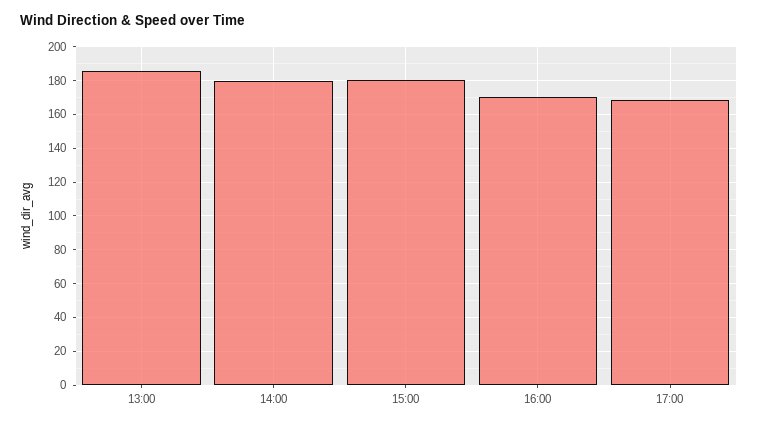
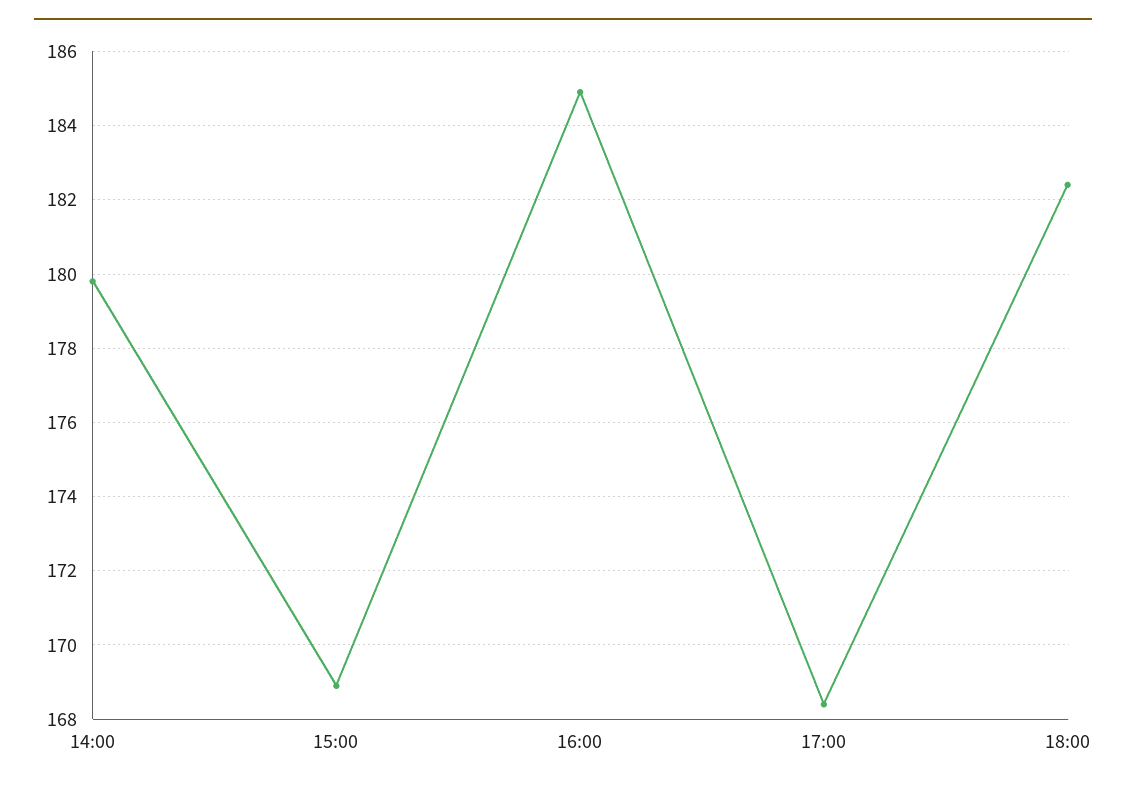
13:00: 185 -> none
15:00: 180 -> 169
16:00: 170 -> 185
18:00: none -> 182.5

